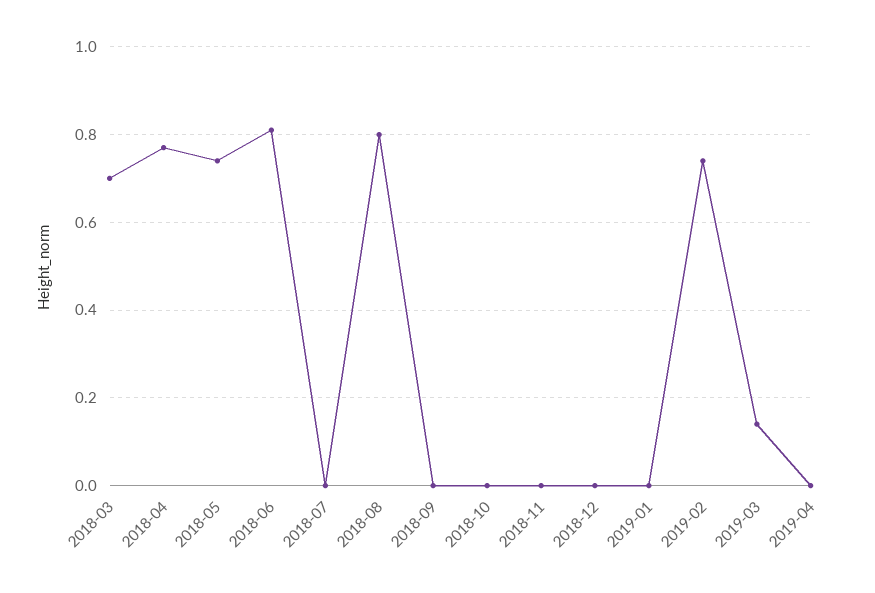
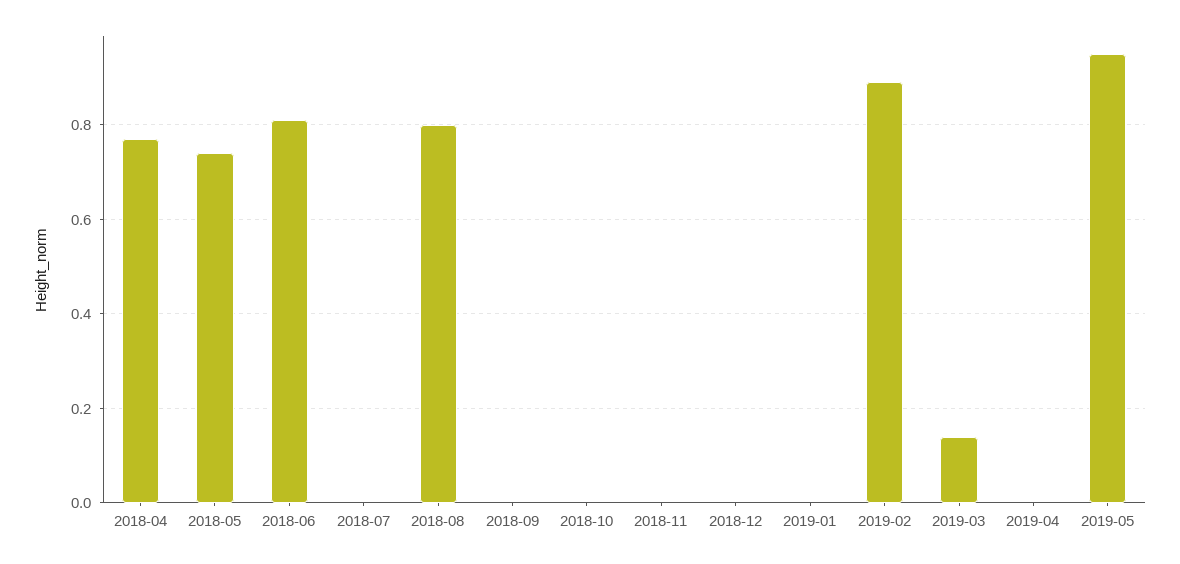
2018-03: 0.7 -> none
2019-02: 0.75 -> 0.9
2019-05: none -> 0.95

